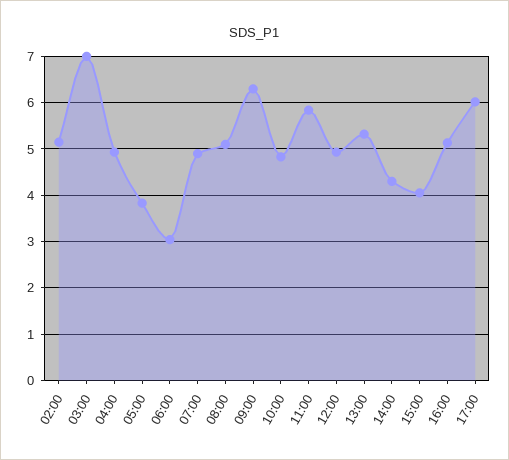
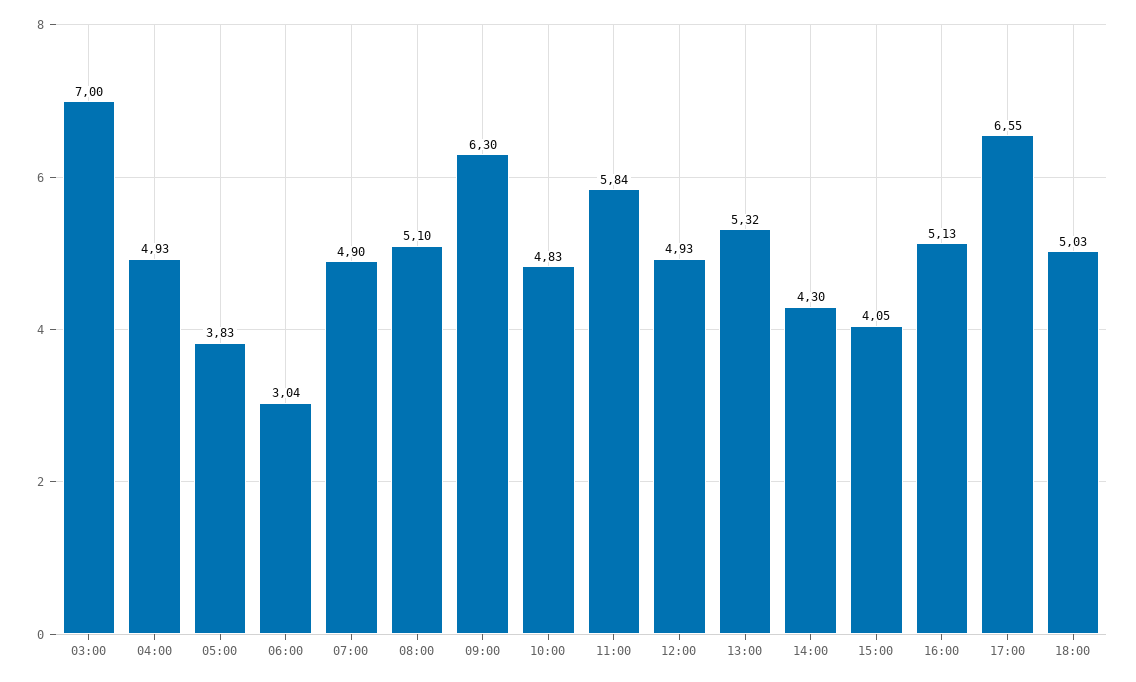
02:00: 5.2 -> none
17:00: 6 -> 6.55
18:00: none -> 5.03

